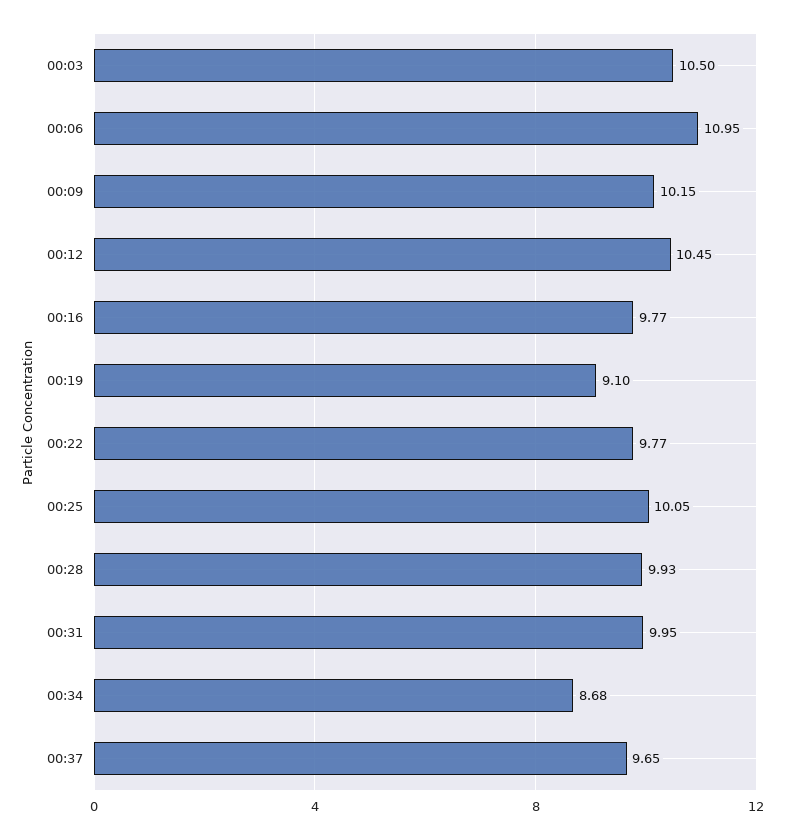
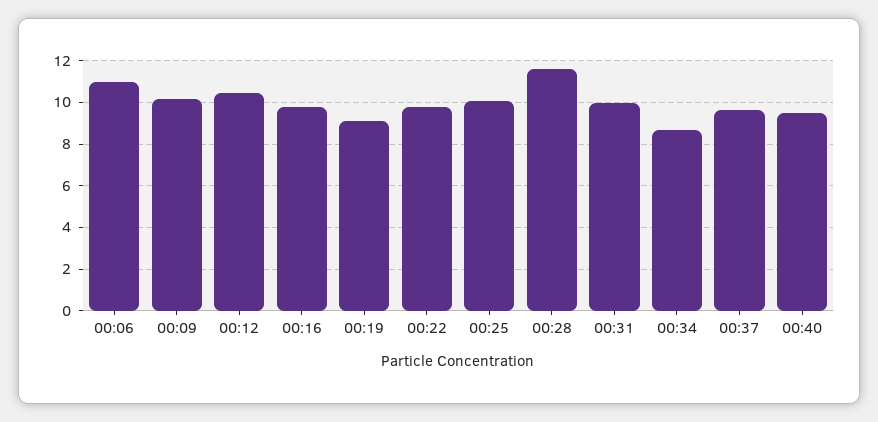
00:03: 10.5 -> none
00:28: 9.93 -> 11.5
00:40: none -> 9.5

